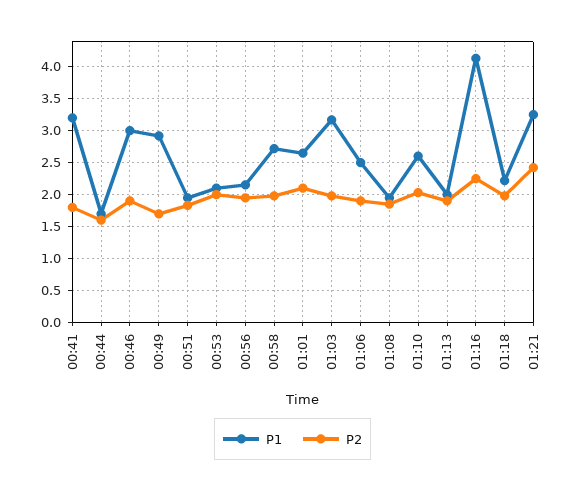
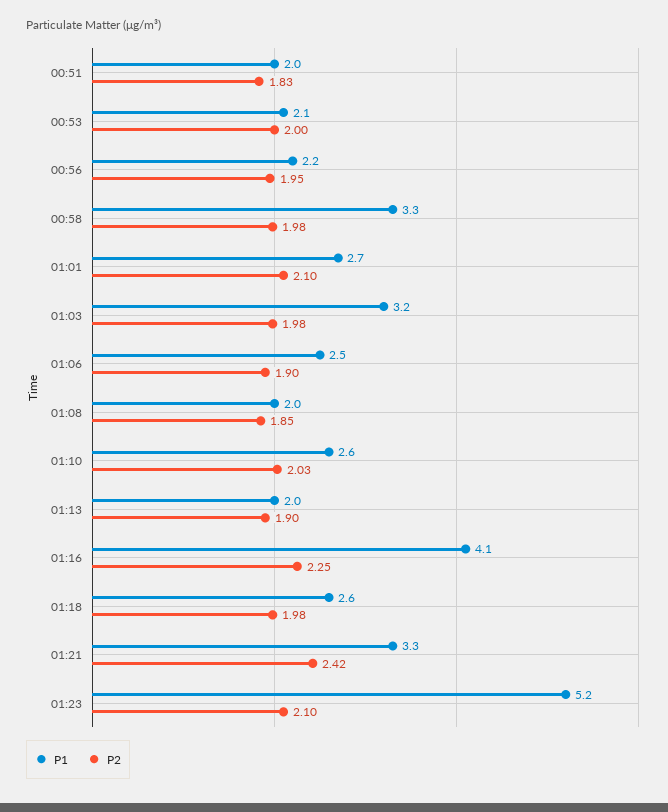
P1, 00:41: 3.2 -> none
P2, 00:41: 1.8 -> none
P1, 00:44: 1.7 -> none
P2, 00:44: 1.6 -> none
P1, 00:46: 3 -> none
P2, 00:46: 1.9 -> none
P1, 00:49: 2.9 -> none
P2, 00:49: 1.7 -> none
P1, 00:58: 2.7 -> 3.3
P1, 01:18: 2.2 -> 2.6
P1, 01:23: none -> 5.2
P2, 01:23: none -> 2.1

